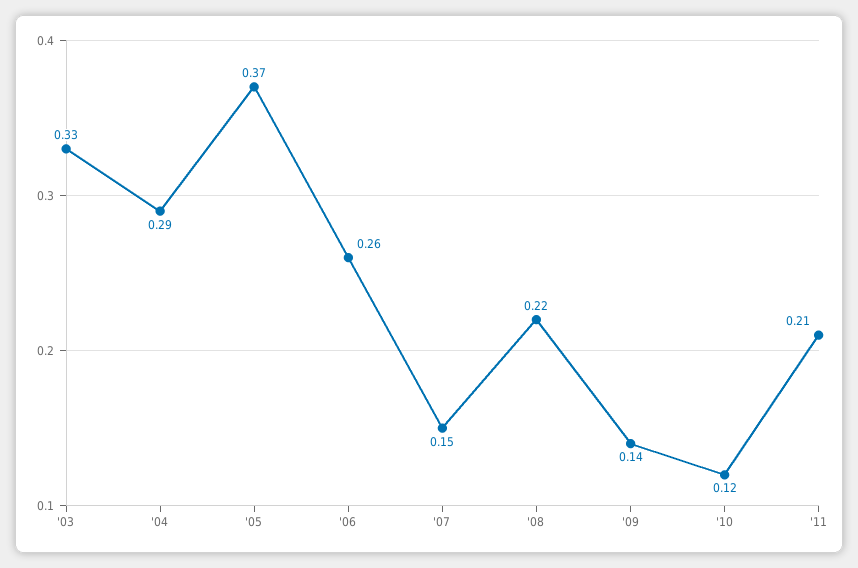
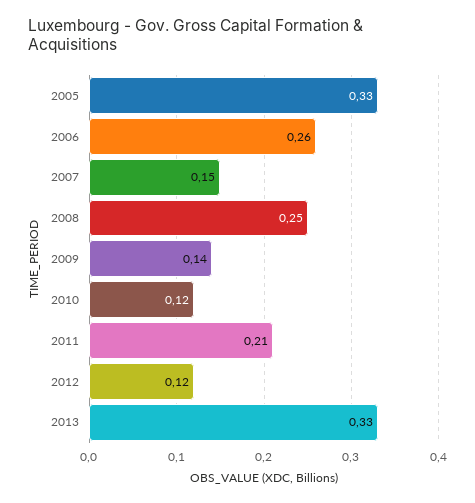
'03: 0.33 -> none
'04: 0.29 -> none
'05: 0.37 -> 0.33
'08: 0.22 -> 0.25
2012: none -> 0.12
2013: none -> 0.33

